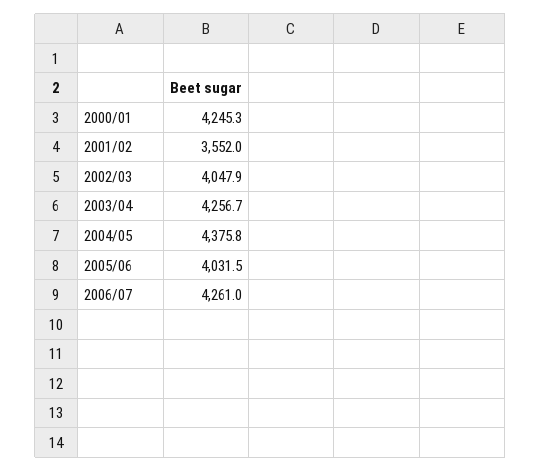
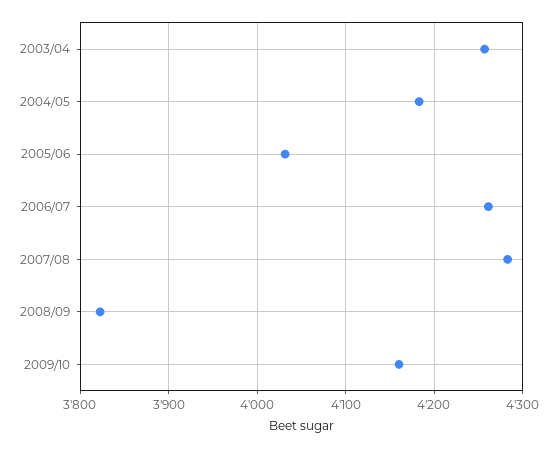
2000/01: 4245.3 -> none
2001/02: 3552 -> none
2002/03: 4047.9 -> none
2004/05: 4375.8 -> 4180
2007/08: none -> 4280
2008/09: none -> 3820
2009/10: none -> 4160

